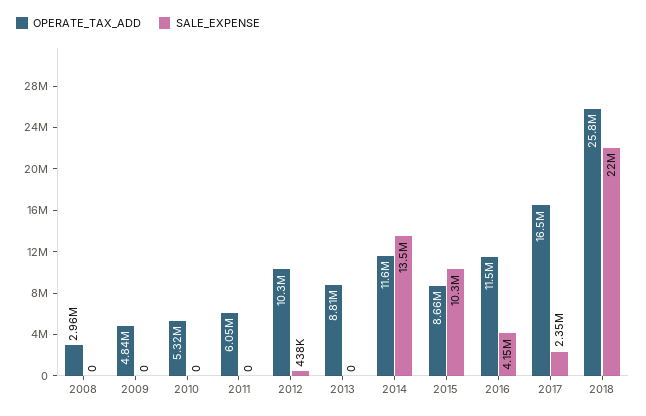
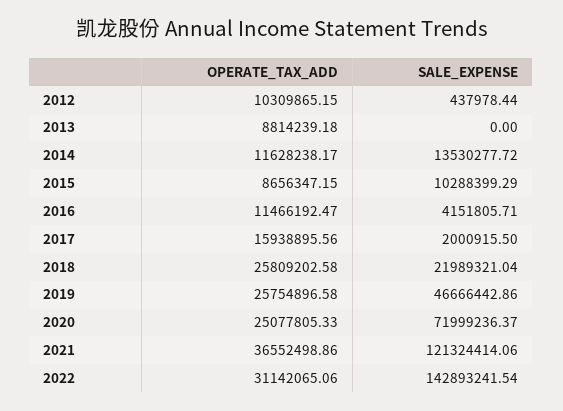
OPERATE_TAX_ADD, 2008: 2960000 -> none
SALE_EXPENSE, 2008: 0 -> none
OPERATE_TAX_ADD, 2009: 4840000 -> none
SALE_EXPENSE, 2009: 0 -> none
OPERATE_TAX_ADD, 2010: 5320000 -> none
SALE_EXPENSE, 2010: 0 -> none
OPERATE_TAX_ADD, 2011: 6050000 -> none
SALE_EXPENSE, 2011: 0 -> none
OPERATE_TAX_ADD, 2017: 16500000 -> 15938895.56
SALE_EXPENSE, 2017: 2350000 -> 2000915.5
OPERATE_TAX_ADD, 2019: none -> 25754896.58
SALE_EXPENSE, 2019: none -> 46666442.86
OPERATE_TAX_ADD, 2020: none -> 25077805.33
SALE_EXPENSE, 2020: none -> 71999236.37
OPERATE_TAX_ADD, 2021: none -> 36552498.86
SALE_EXPENSE, 2021: none -> 121324414.06
OPERATE_TAX_ADD, 2022: none -> 31142065.06
SALE_EXPENSE, 2022: none -> 142893241.54

